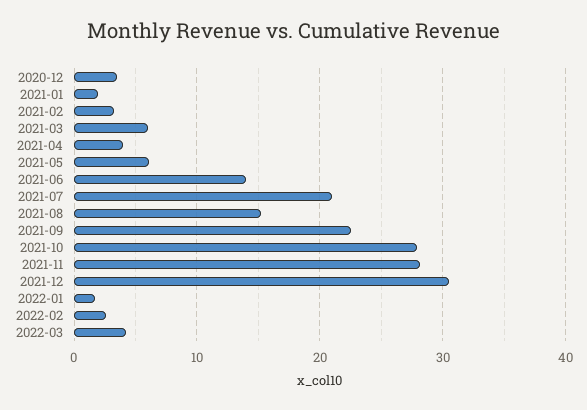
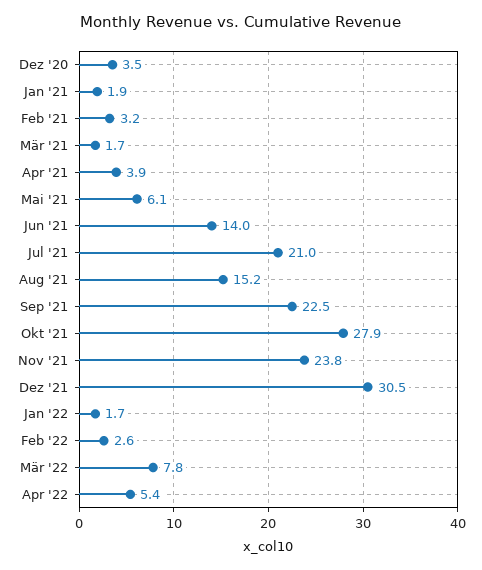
2021-03: 6 -> 1.7
2021-11: 28 -> 23.8
2022-03: 4 -> 7.8
Apr '22: none -> 5.4

